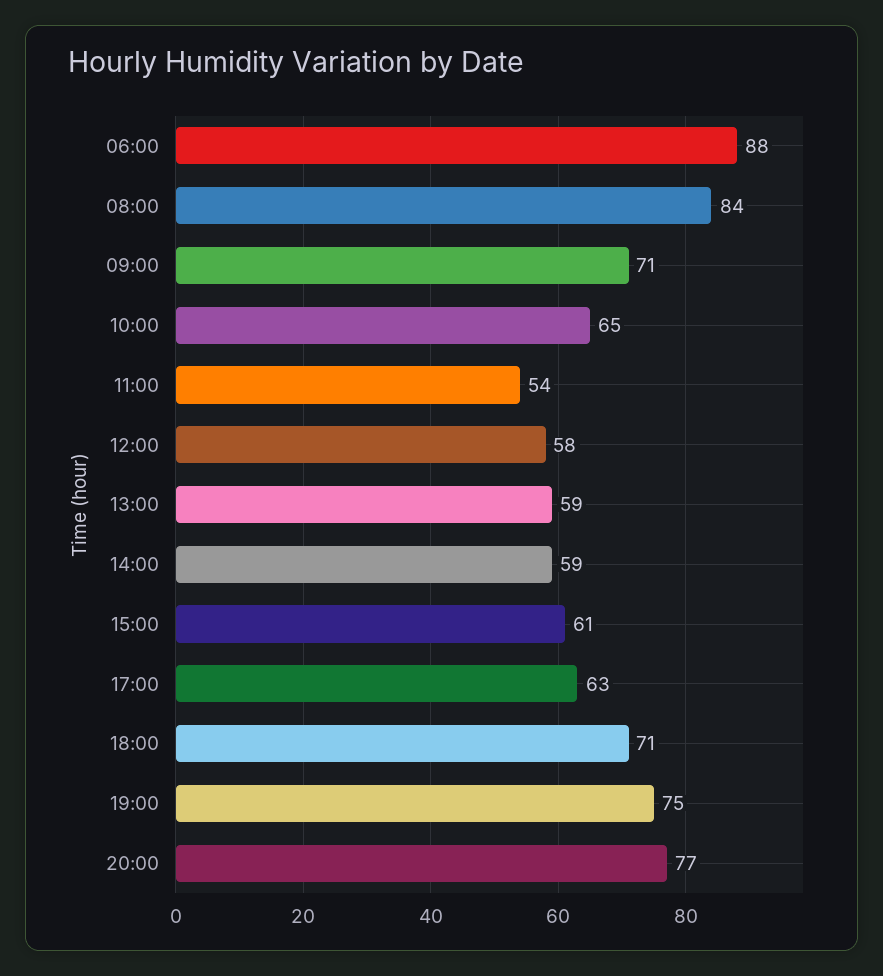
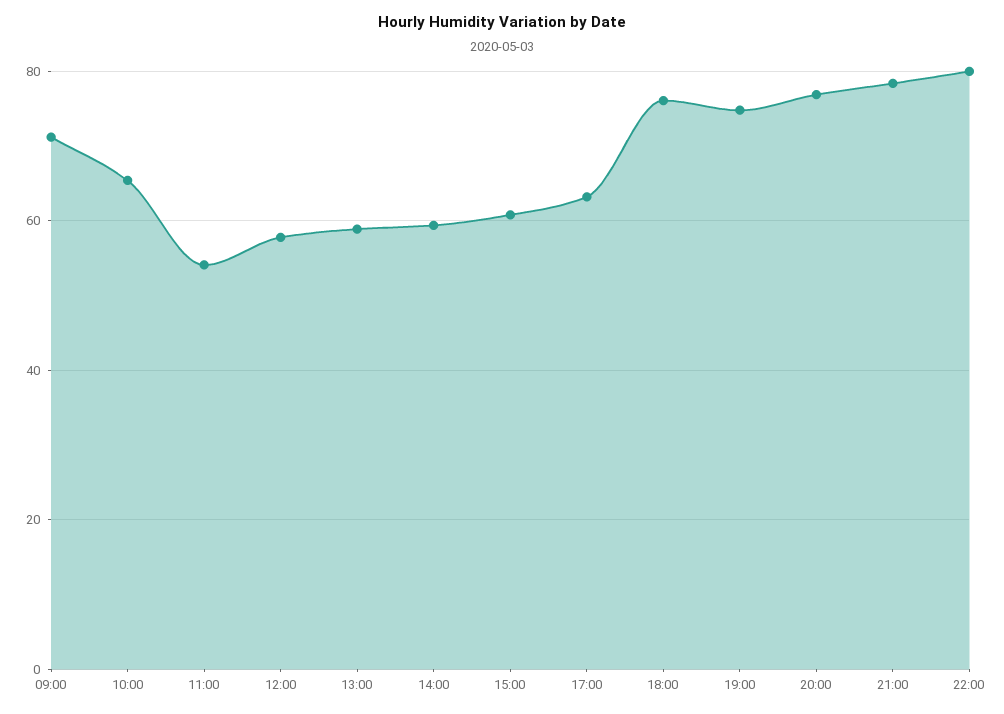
06:00: 88 -> none
08:00: 84 -> none
18:00: 71 -> 76
21:00: none -> 78
22:00: none -> 80

